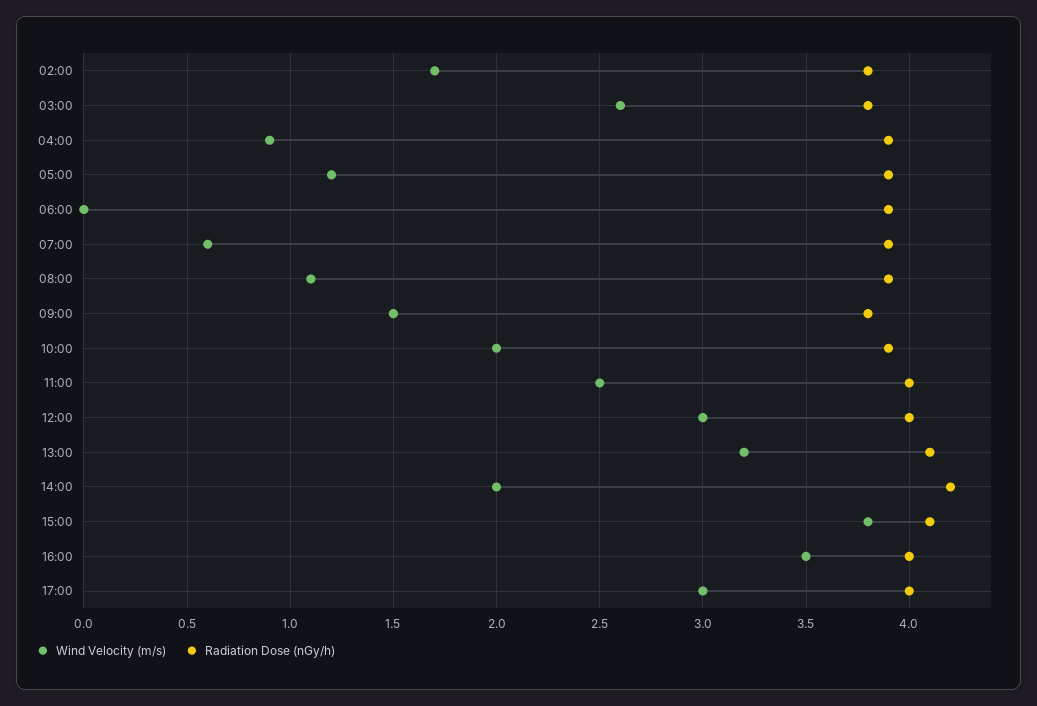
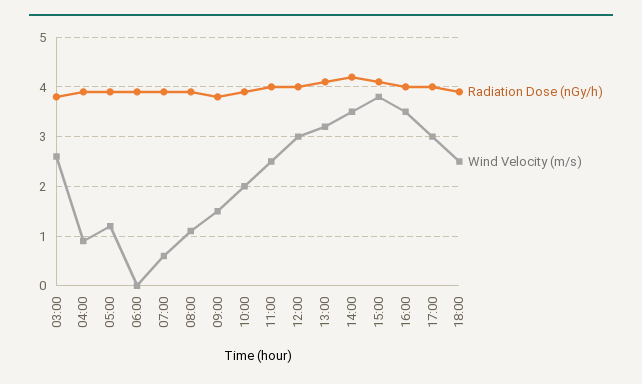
Wind Velocity (m/s), 02:00: 1.7 -> none
Radiation Dose (nGy/h), 02:00: 3.8 -> none
Wind Velocity (m/s), 14:00: 2 -> 3.5
Radiation Dose (nGy/h), 18:00: none -> 4
Wind Velocity (m/s), 18:00: none -> 2.5

